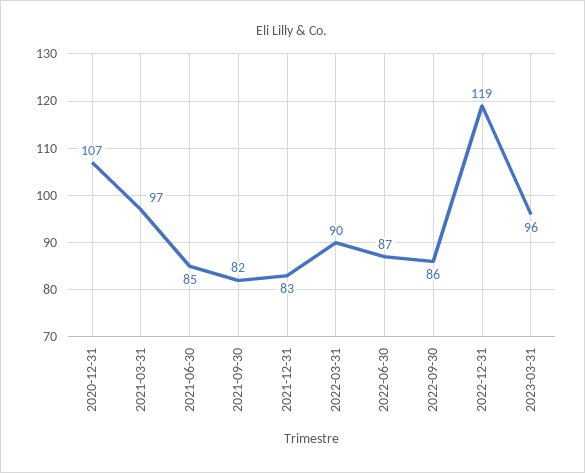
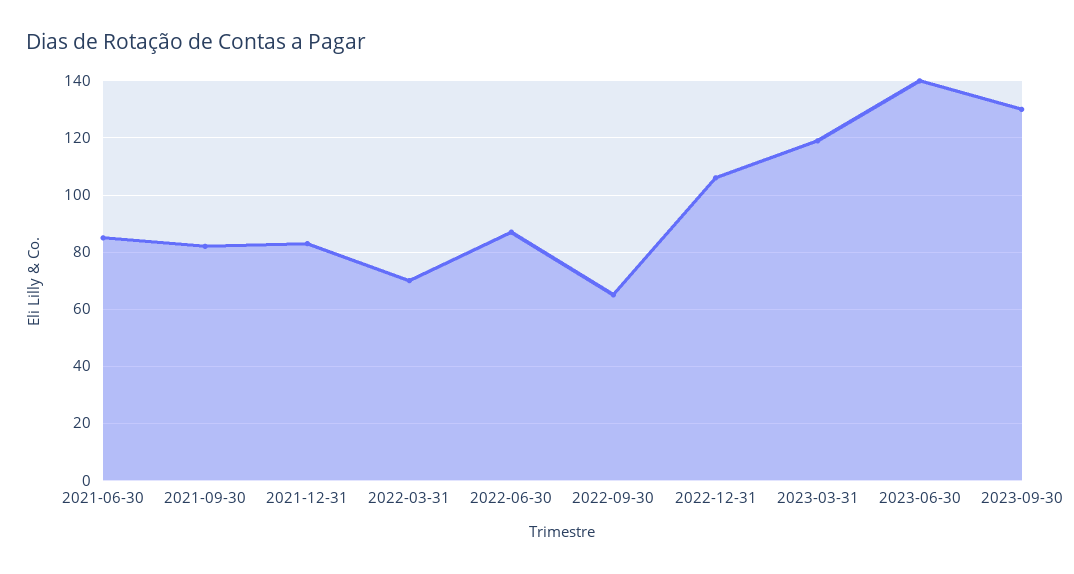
2020-12-31: 107 -> none
2021-03-31: 97 -> none
2022-03-31: 90 -> 70
2022-09-30: 86 -> 65
2022-12-31: 119 -> 105
2023-03-31: 96 -> 120
2023-06-30: none -> 140
2023-09-30: none -> 130

